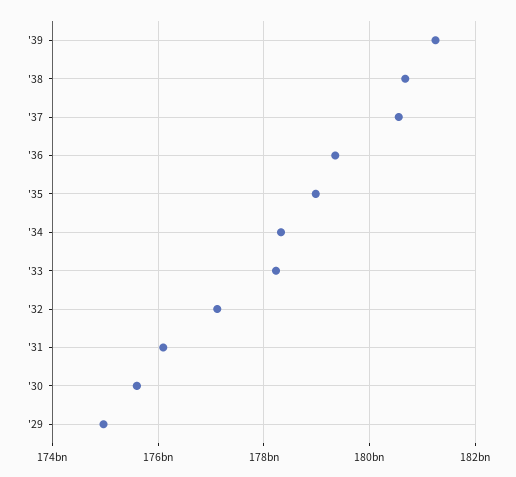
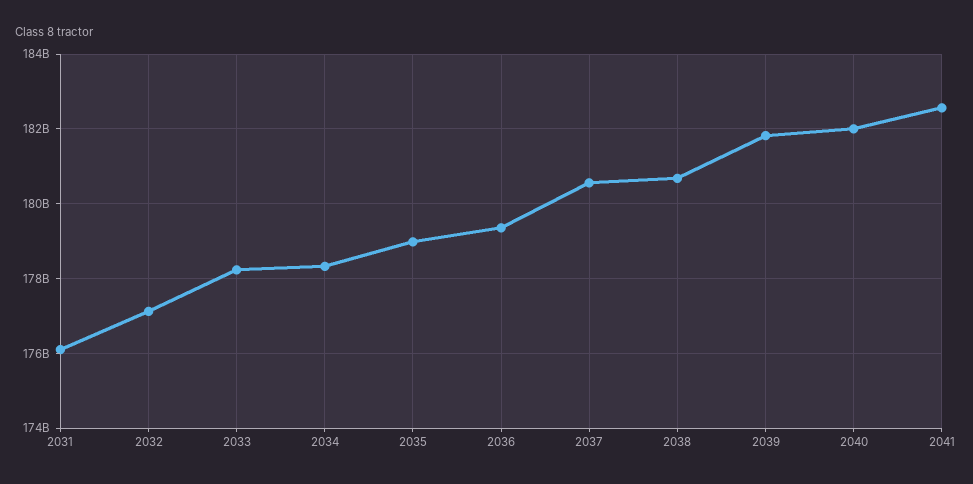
'39: 181200000000 -> 181800000000
'30: 175600000000 -> none
'29: 175000000000 -> none
2040: none -> 182000000000
2041: none -> 182600000000

